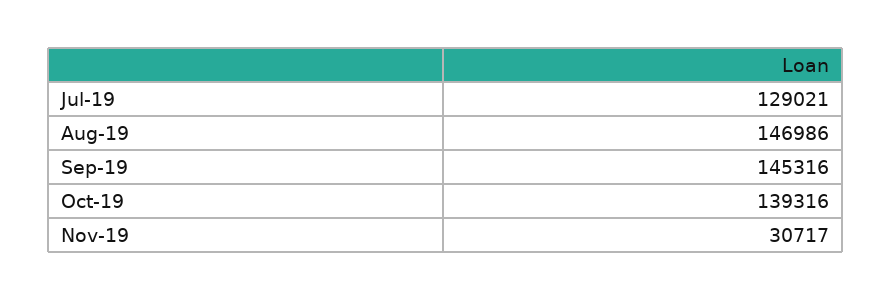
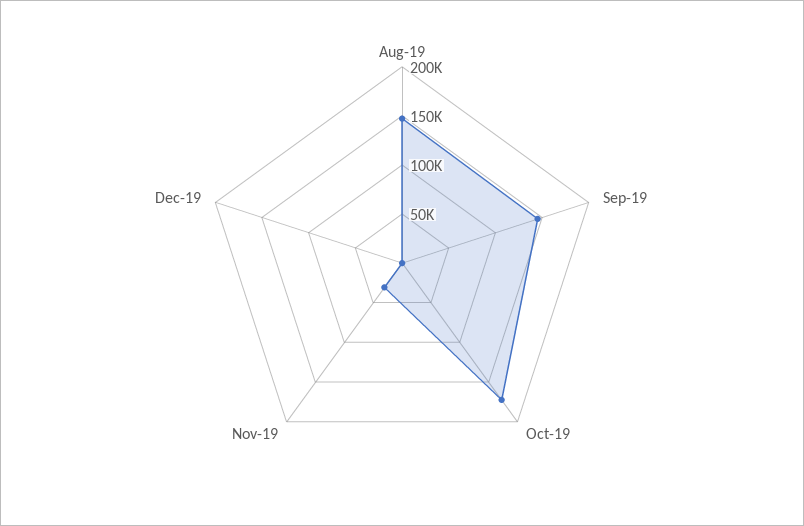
Jul-19: 129021 -> none
Oct-19: 139316 -> 170000
Dec-19: none -> 0

